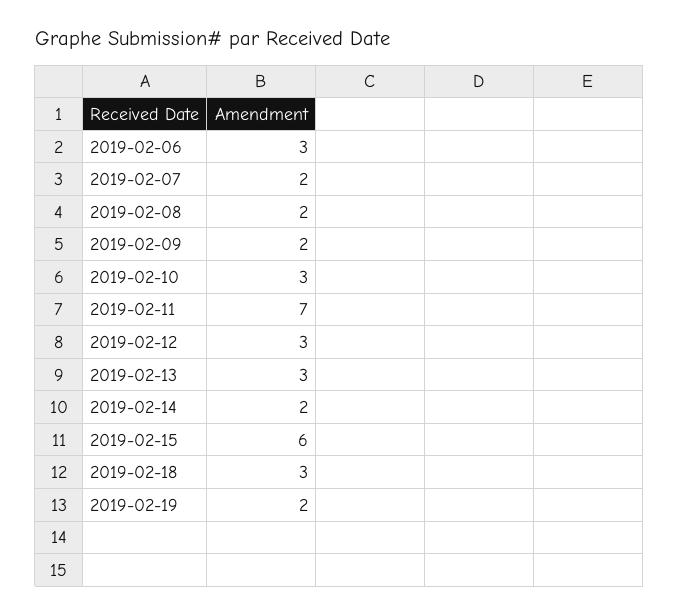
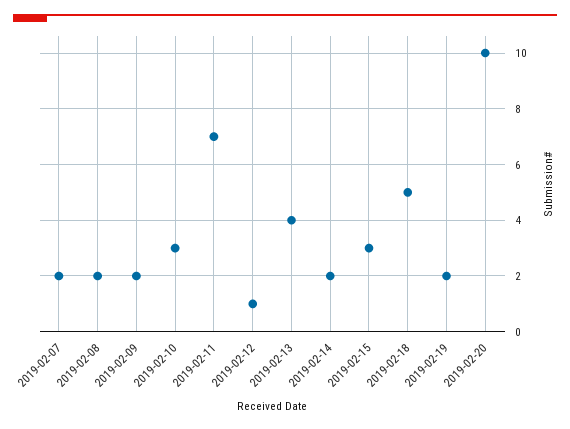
2019-02-06: 3 -> none
2019-02-12: 3 -> 1
2019-02-13: 3 -> 4
2019-02-15: 6 -> 3
2019-02-18: 3 -> 5
2019-02-20: none -> 10

